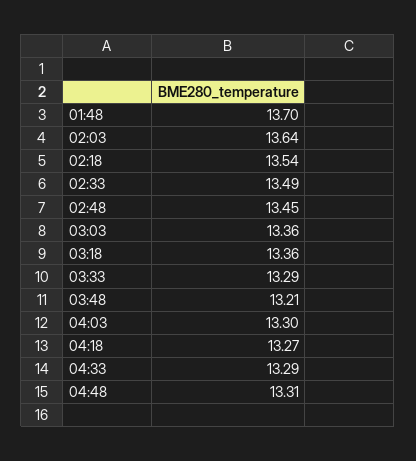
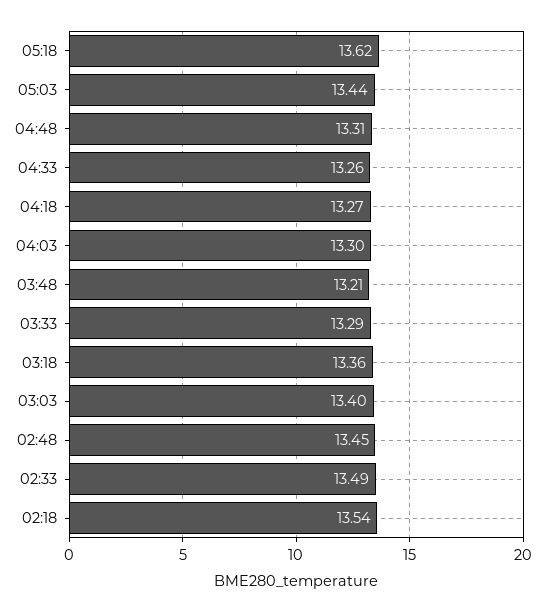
01:48: 13.7 -> none
02:03: 13.64 -> none
03:03: 13.36 -> 13.4
04:33: 13.29 -> 13.26
05:18: none -> 13.62
05:03: none -> 13.44

